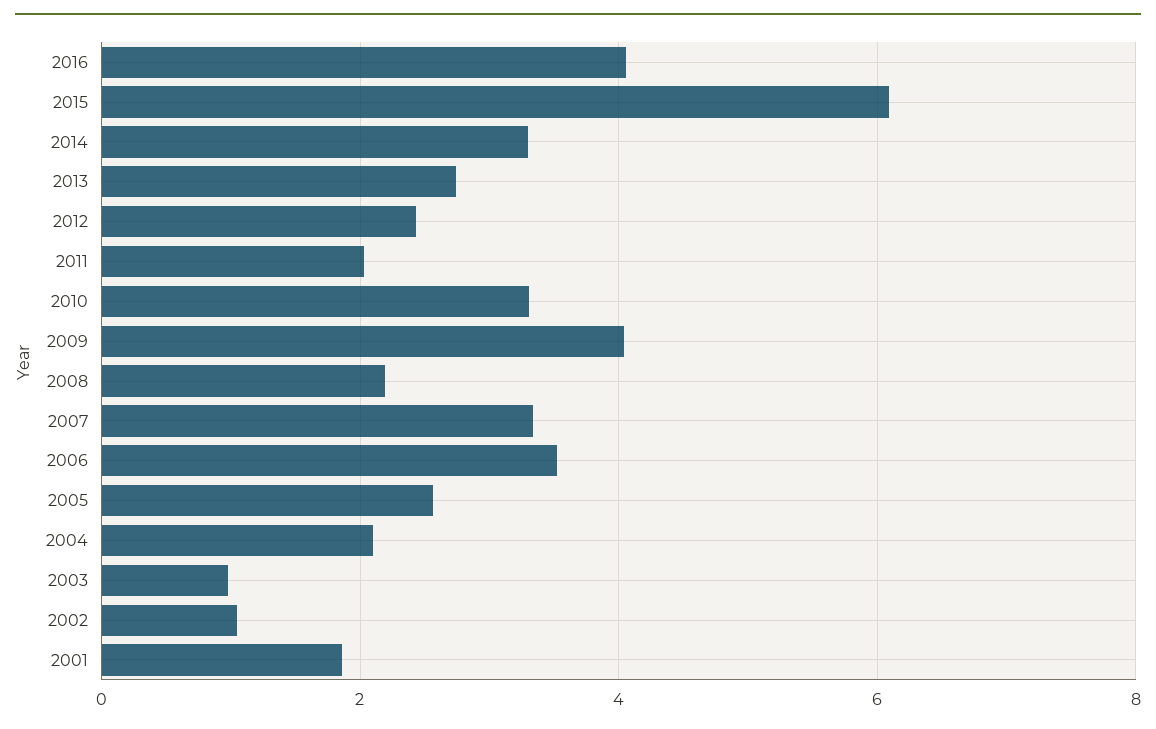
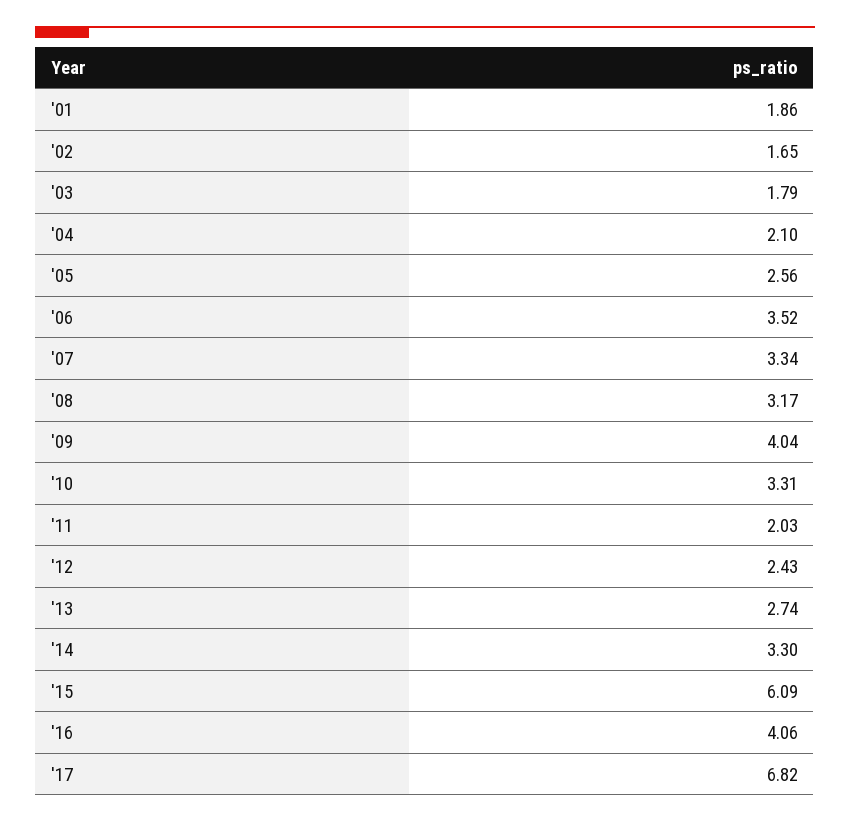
2008: 2.2 -> 3.17
2003: 1 -> 1.79
2002: 1 -> 1.65
'17: none -> 6.82

